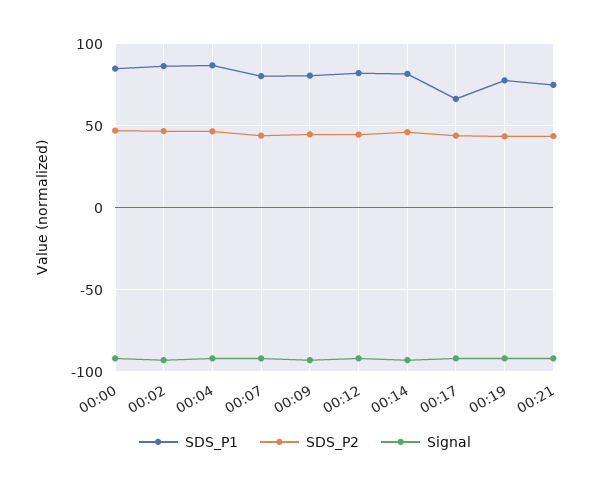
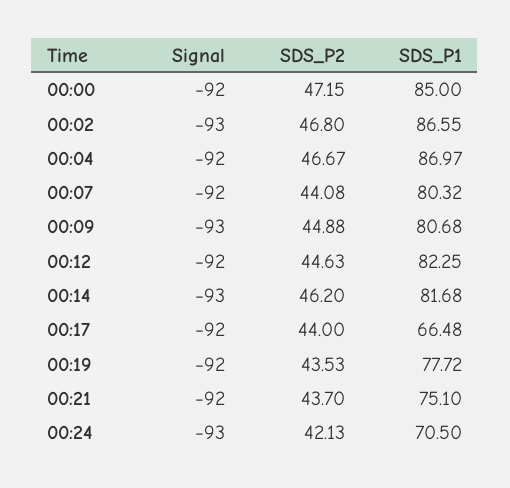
Signal, 00:24: none -> -93
SDS_P2, 00:24: none -> 42.13
SDS_P1, 00:24: none -> 70.5

